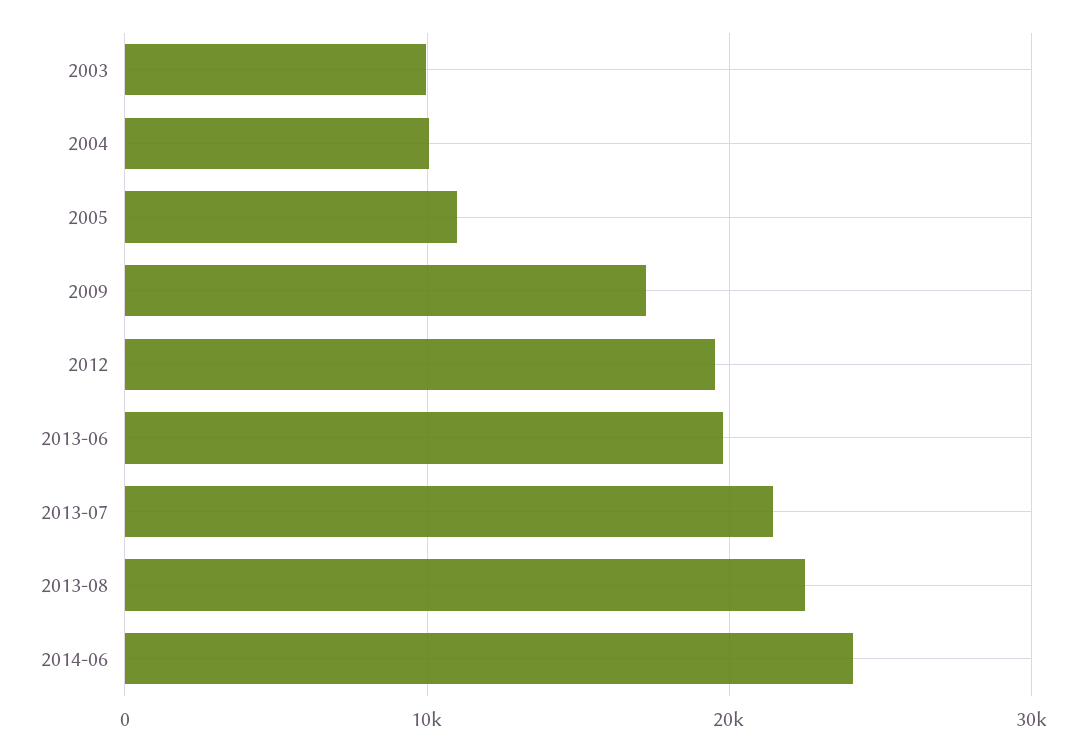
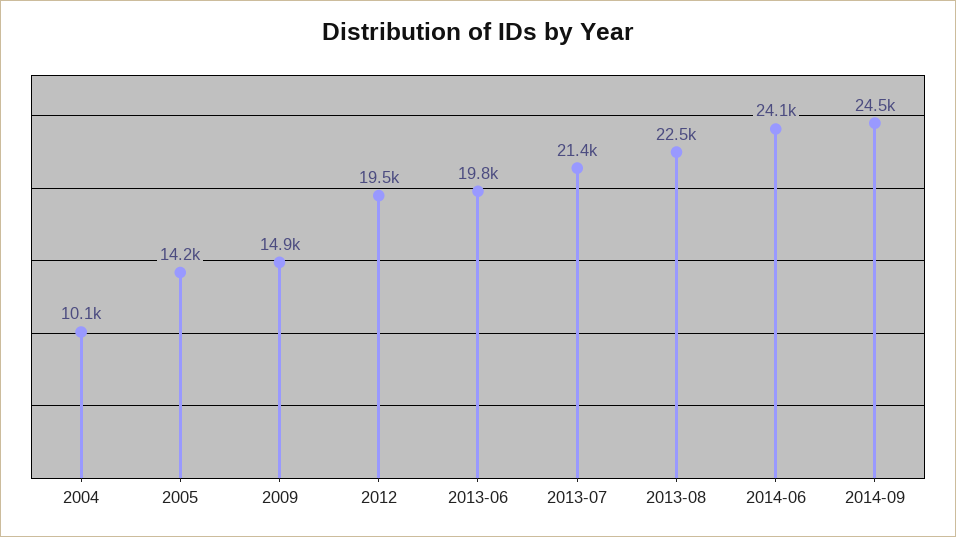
2003: 10000 -> none
2005: 11000 -> 14200
2009: 17000 -> 14900
2014-09: none -> 24500

